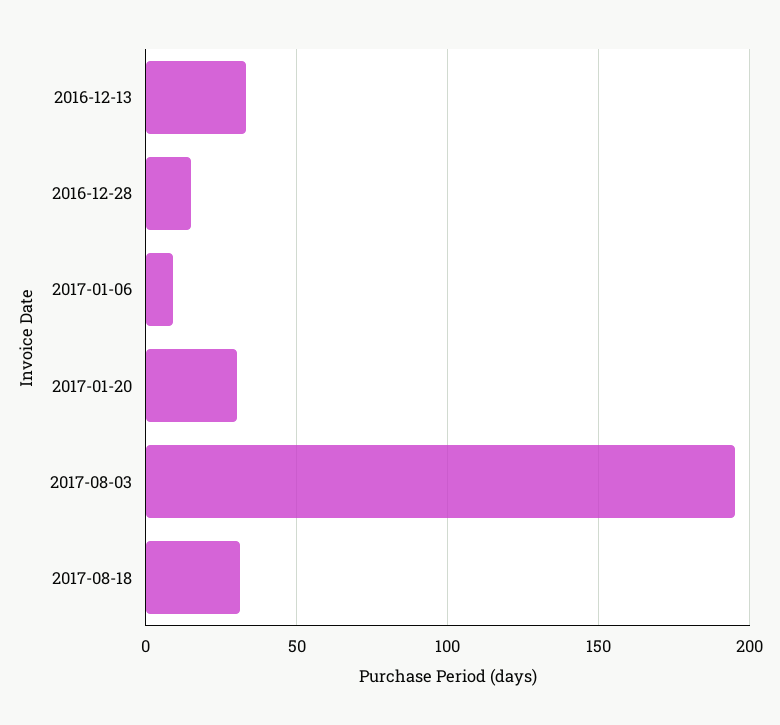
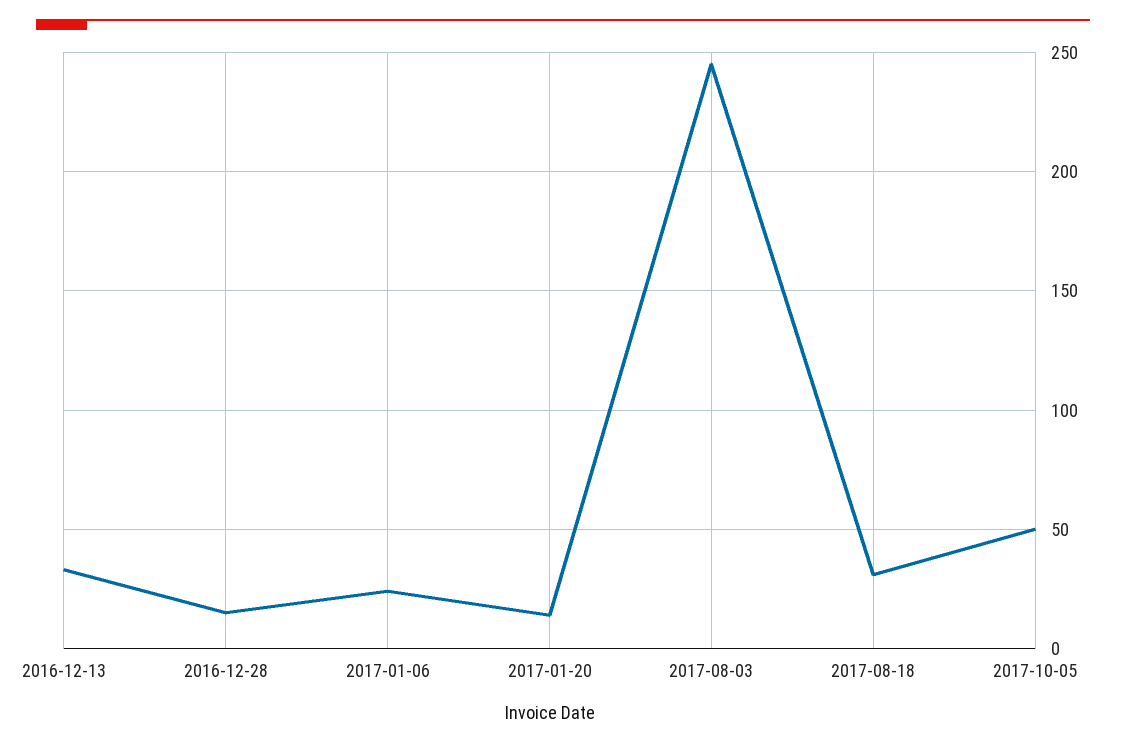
2017-01-06: 10 -> 25
2017-01-20: 30 -> 15
2017-08-03: 195 -> 245
2017-10-05: none -> 50

